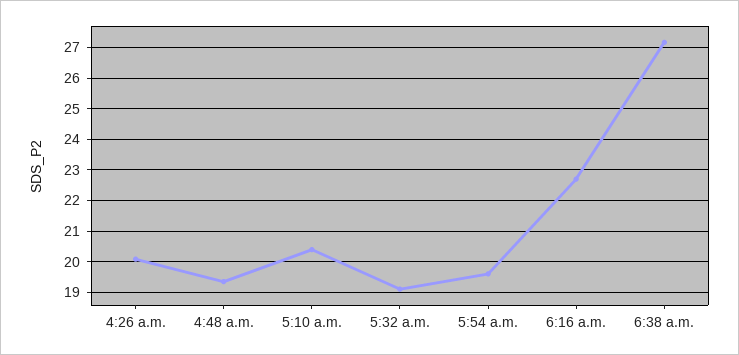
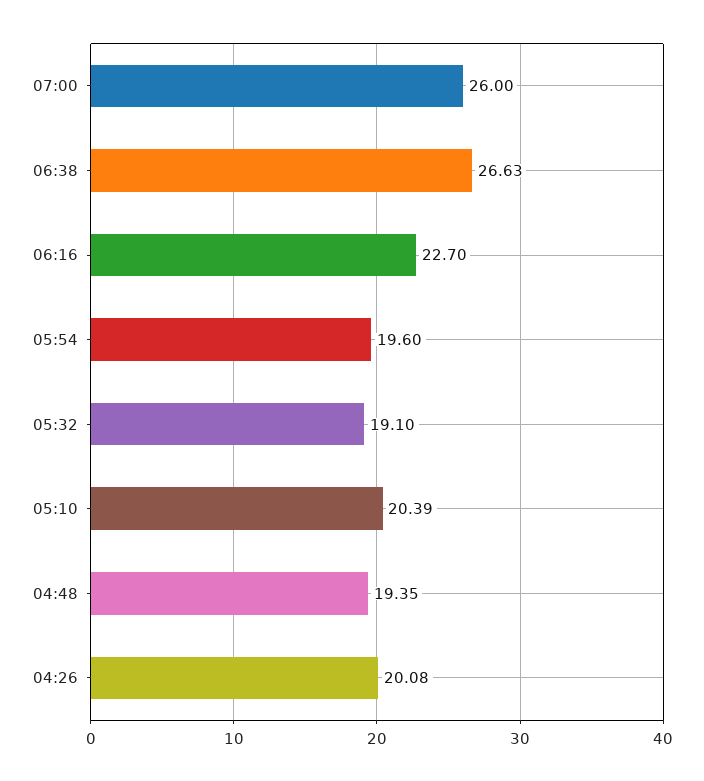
6:38 a.m.: 27.2 -> 26.63
07:00: none -> 26

